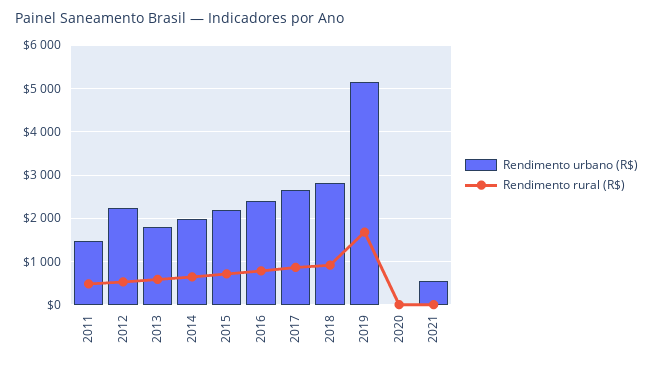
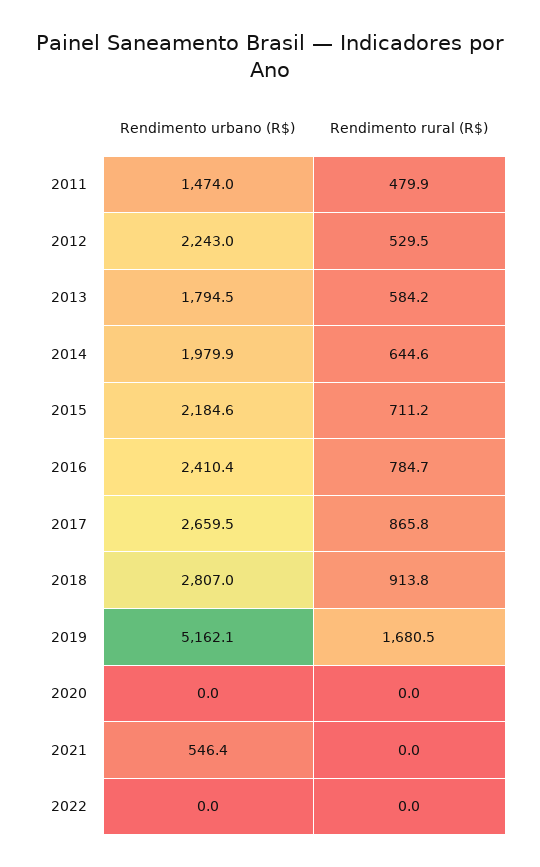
Rendimento urbano (R$), 2022: none -> 0
Rendimento rural (R$), 2022: none -> 0

